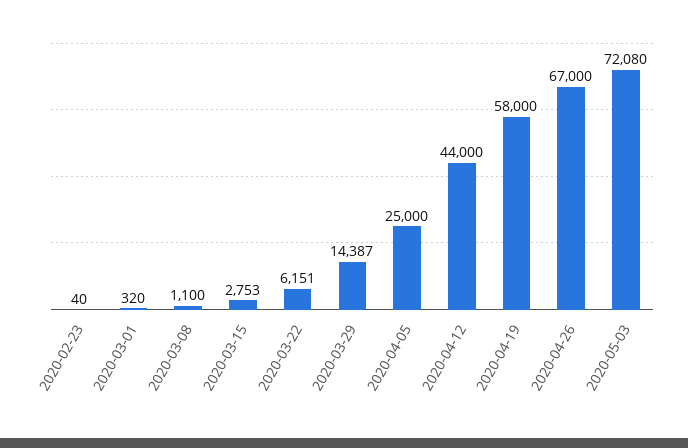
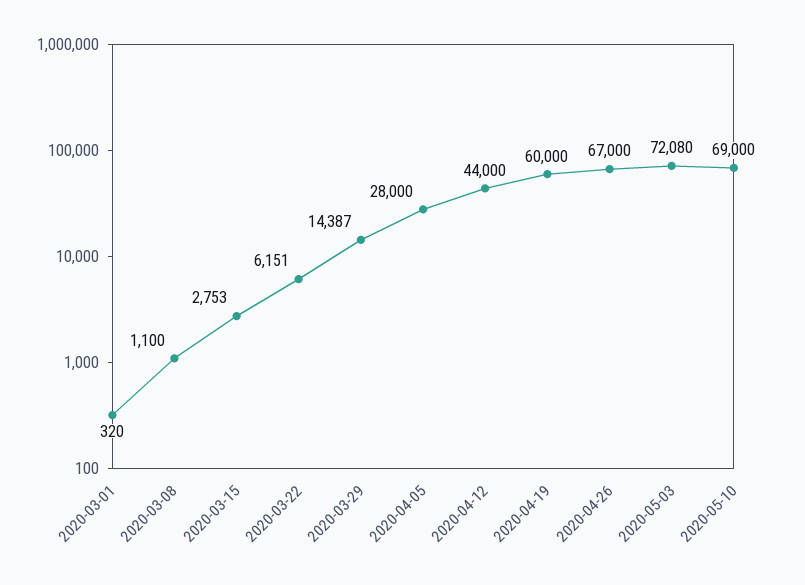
2020-02-23: 40 -> none
2020-04-05: 25000 -> 28000
2020-04-19: 58000 -> 60000
2020-05-10: none -> 69000

